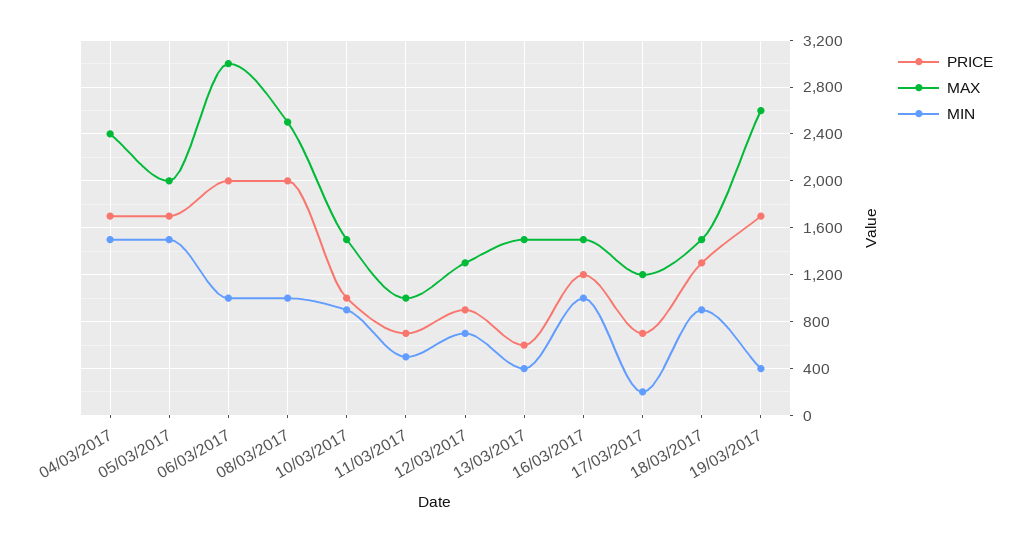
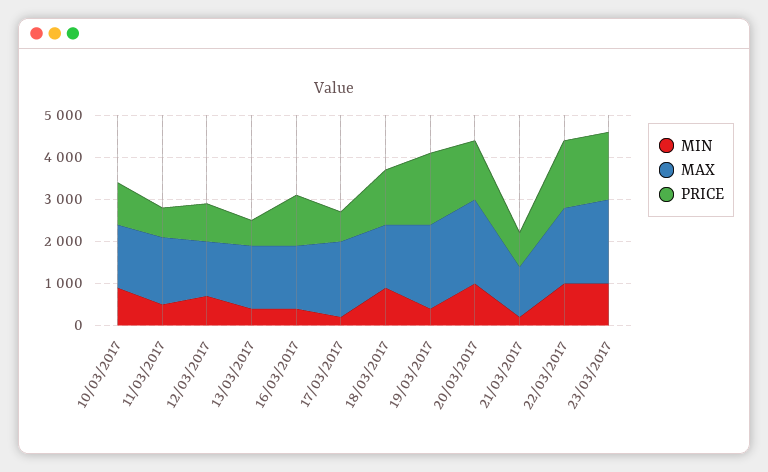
PRICE, 04/03/2017: 1700 -> none
MAX, 04/03/2017: 2400 -> none
MIN, 04/03/2017: 1500 -> none
PRICE, 05/03/2017: 1700 -> none
MAX, 05/03/2017: 2000 -> none
MIN, 05/03/2017: 1500 -> none
PRICE, 06/03/2017: 2000 -> none
MAX, 06/03/2017: 3000 -> none
MIN, 06/03/2017: 1000 -> none
PRICE, 08/03/2017: 2000 -> none
MAX, 08/03/2017: 2500 -> none
MIN, 08/03/2017: 1000 -> none
MAX, 11/03/2017: 1000 -> 1600
MIN, 16/03/2017: 1000 -> 400
MAX, 17/03/2017: 1200 -> 1800
MAX, 19/03/2017: 2600 -> 2000
MIN, 20/03/2017: none -> 1000
MAX, 20/03/2017: none -> 2000
PRICE, 20/03/2017: none -> 1400
MIN, 21/03/2017: none -> 200
MAX, 21/03/2017: none -> 1200
PRICE, 21/03/2017: none -> 800
MIN, 22/03/2017: none -> 1000
MAX, 22/03/2017: none -> 1800
PRICE, 22/03/2017: none -> 1600
MIN, 23/03/2017: none -> 1000
MAX, 23/03/2017: none -> 2000
PRICE, 23/03/2017: none -> 1600

